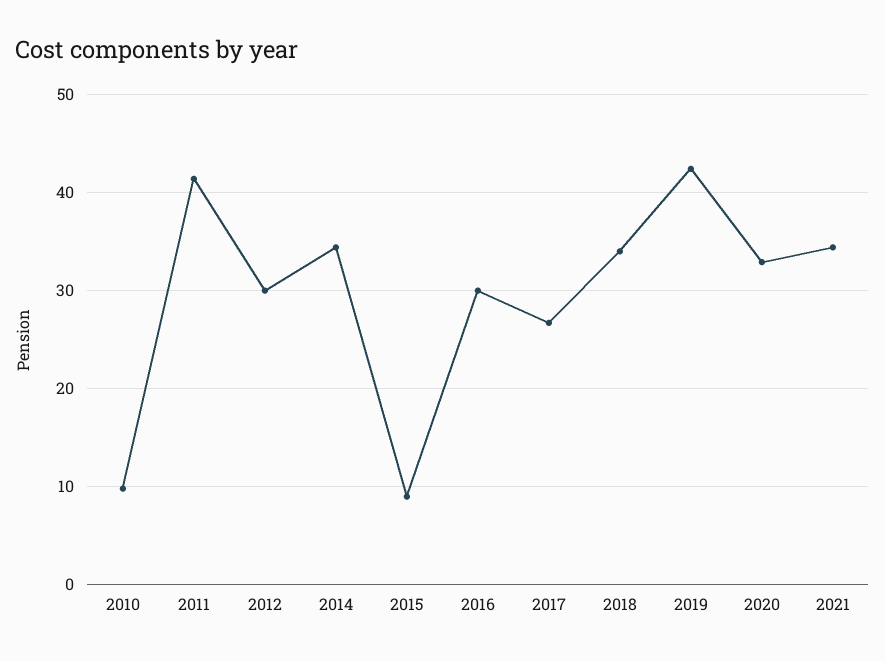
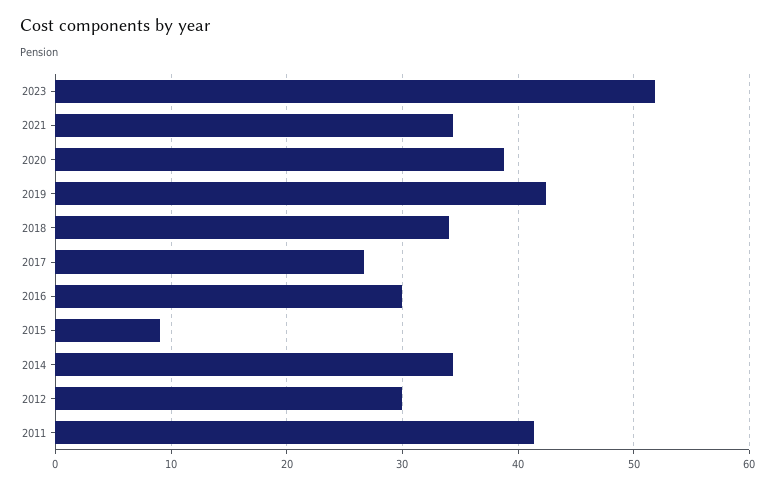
2010: 10 -> none
2020: 33 -> 39
2023: none -> 52

